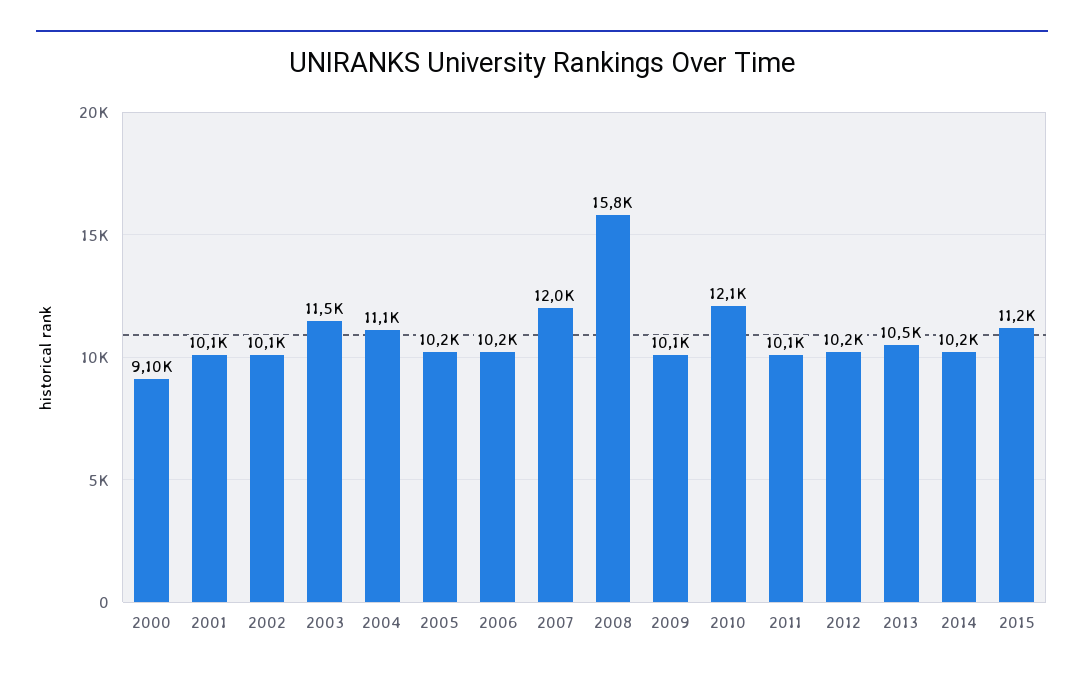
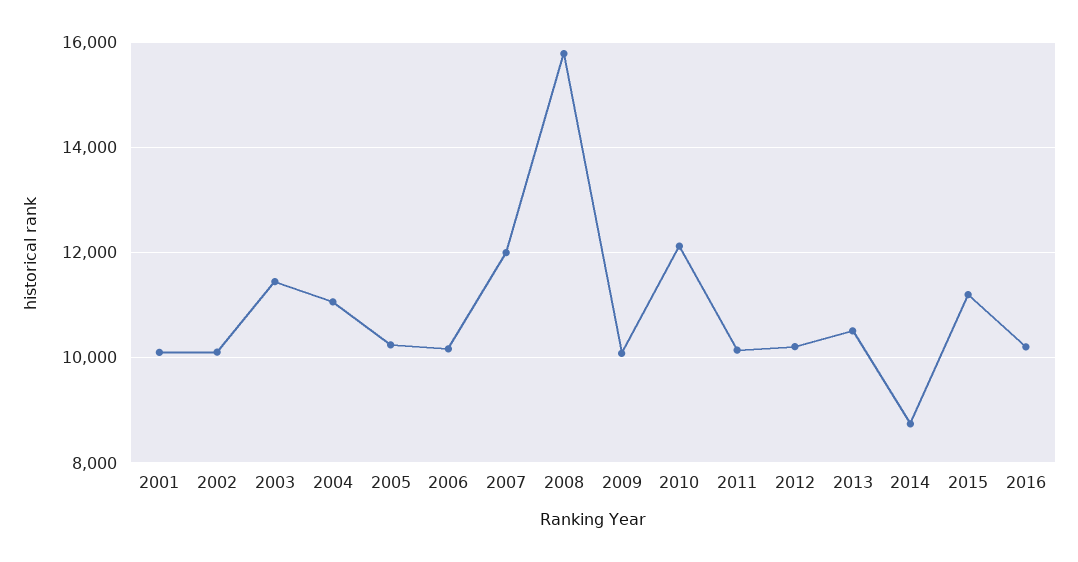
2000: 9100 -> none
2014: 10200 -> 8800
2016: none -> 10200

